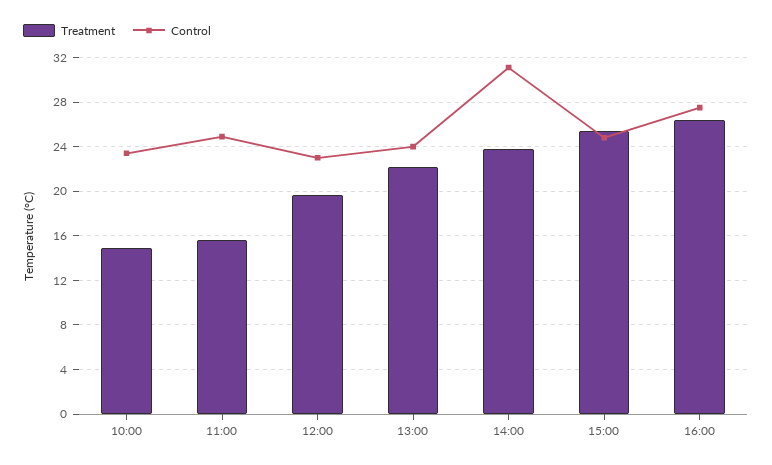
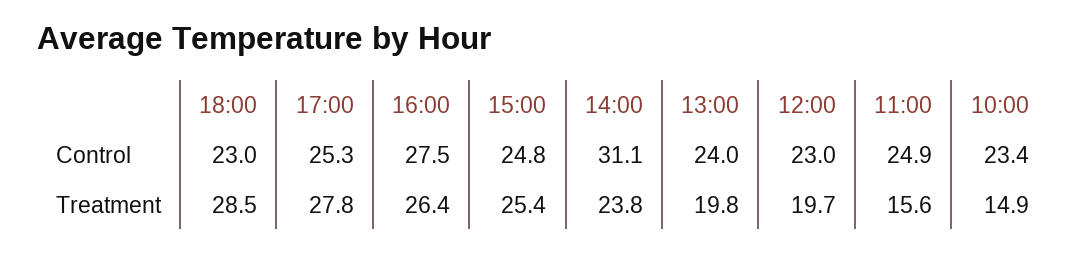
Treatment, 13:00: 22 -> 19.8
Control, 18:00: none -> 23
Control, 17:00: none -> 25.3
Treatment, 18:00: none -> 28.5
Treatment, 17:00: none -> 27.8

